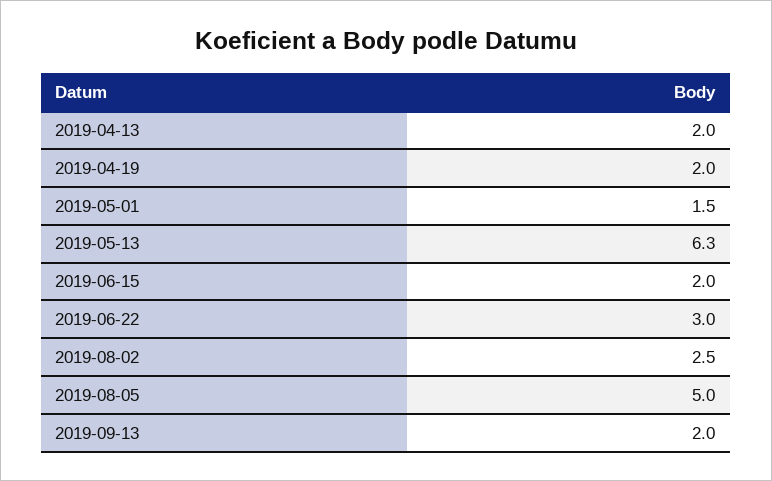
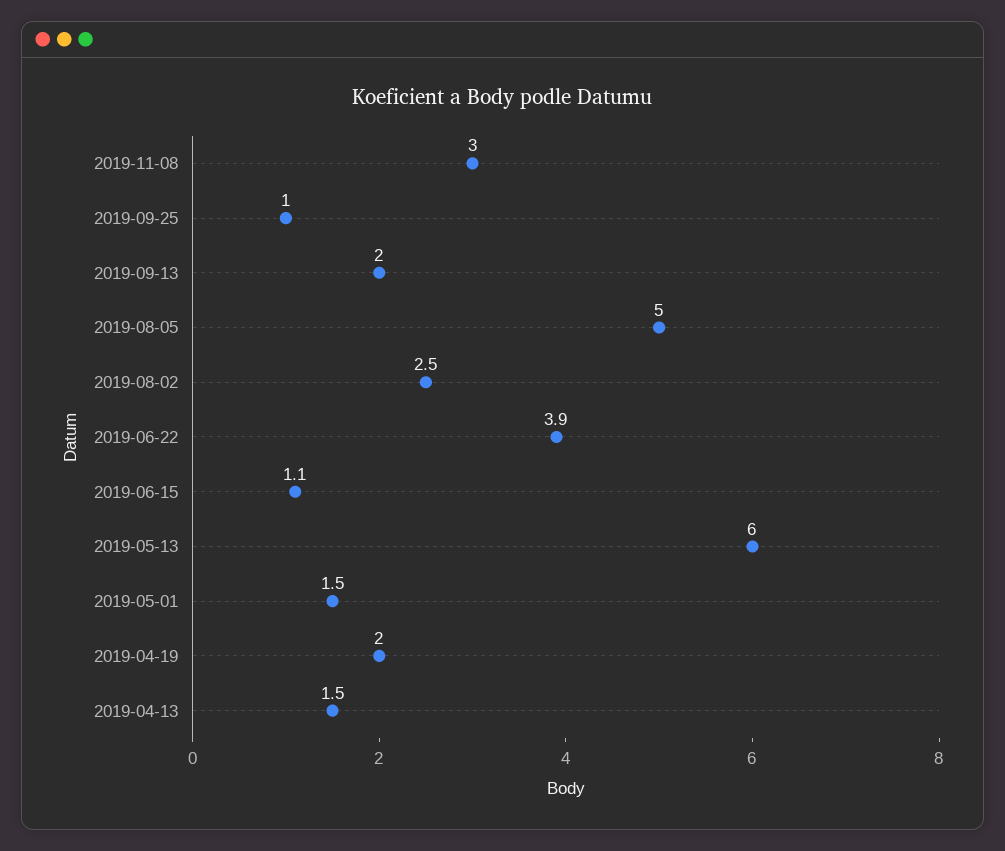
2019-04-13: 2 -> 1.5
2019-05-13: 6.3 -> 6
2019-06-15: 2 -> 1.1
2019-06-22: 3 -> 3.9
2019-11-08: none -> 3
2019-09-25: none -> 1

